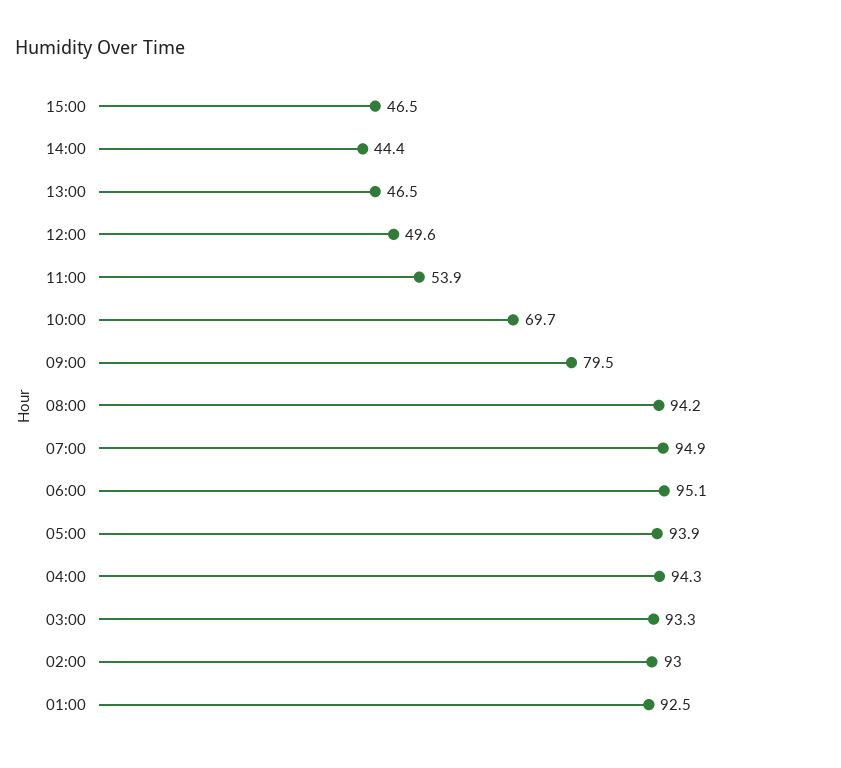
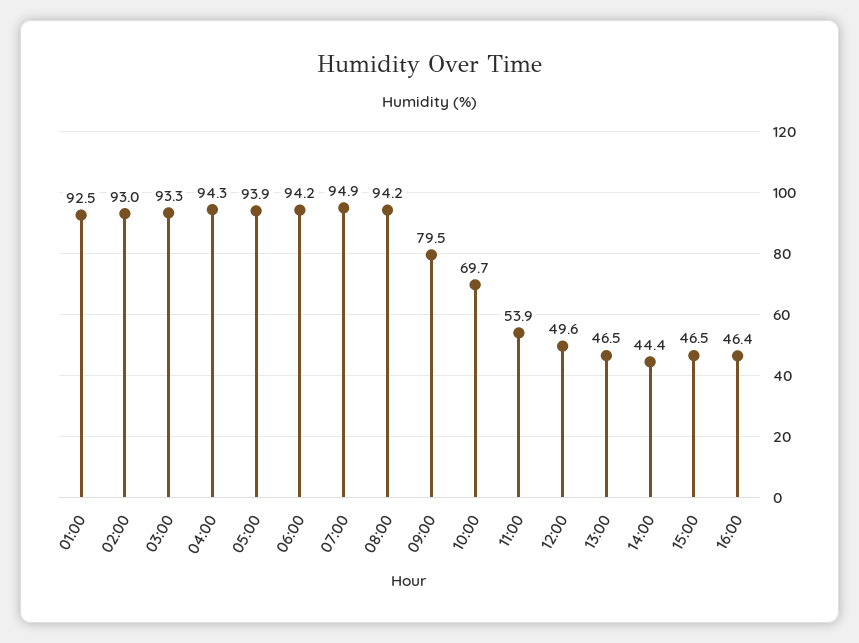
06:00: 95.1 -> 94.2
16:00: none -> 46.4

